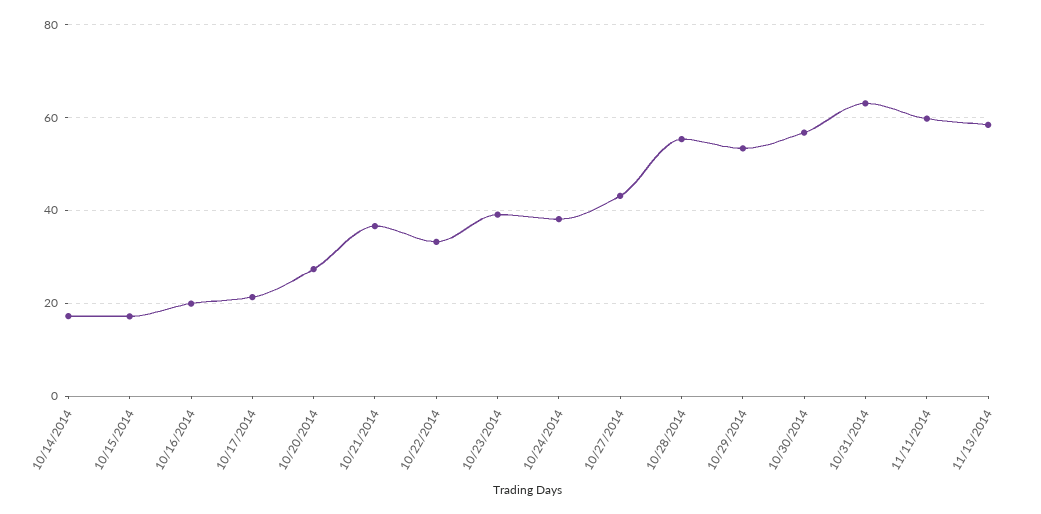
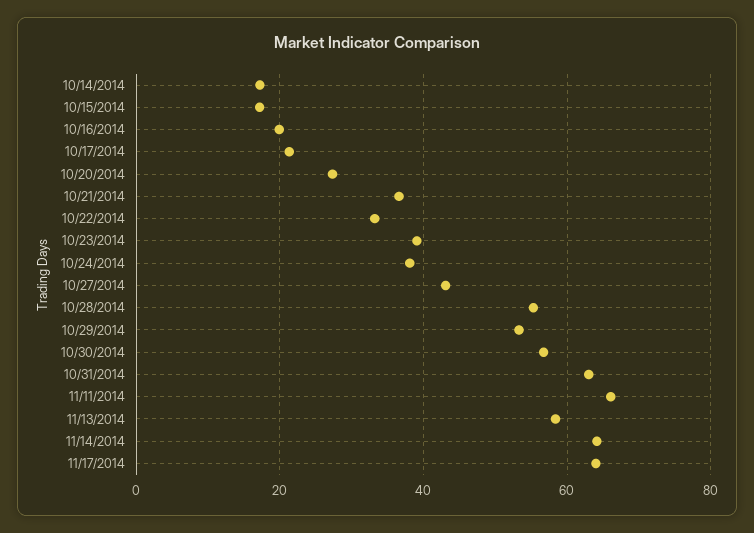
11/11/2014: 60 -> 66
11/14/2014: none -> 64
11/17/2014: none -> 64

